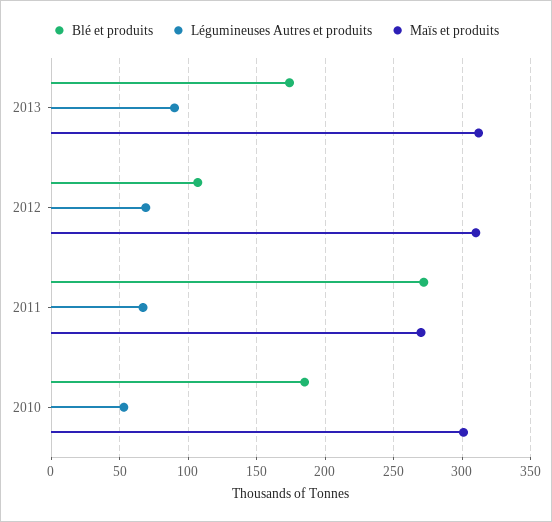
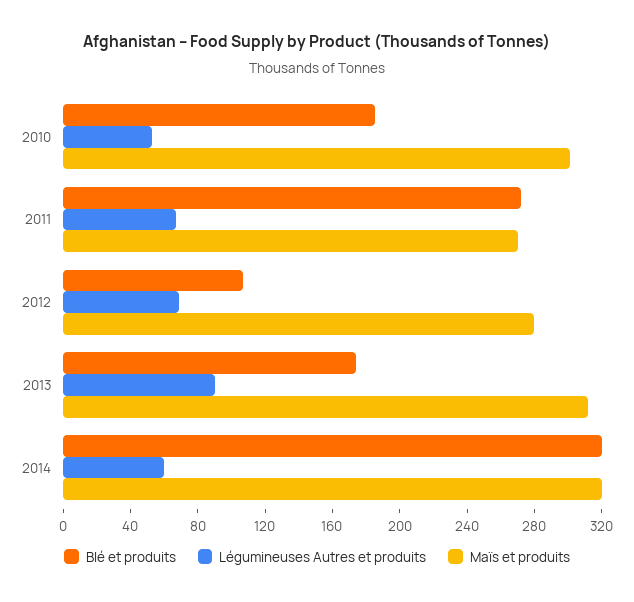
Maïs et produits, 2012: 310 -> 280
Blé et produits, 2014: none -> 320
Légumineuses Autres et produits, 2014: none -> 60
Maïs et produits, 2014: none -> 320

